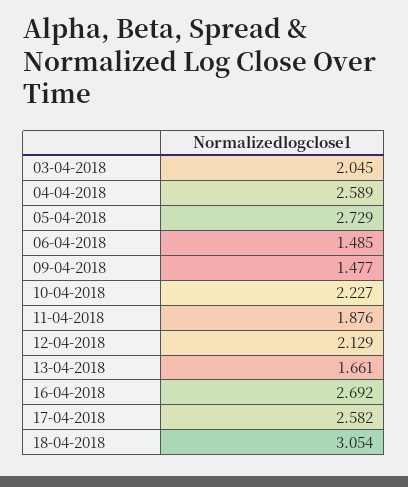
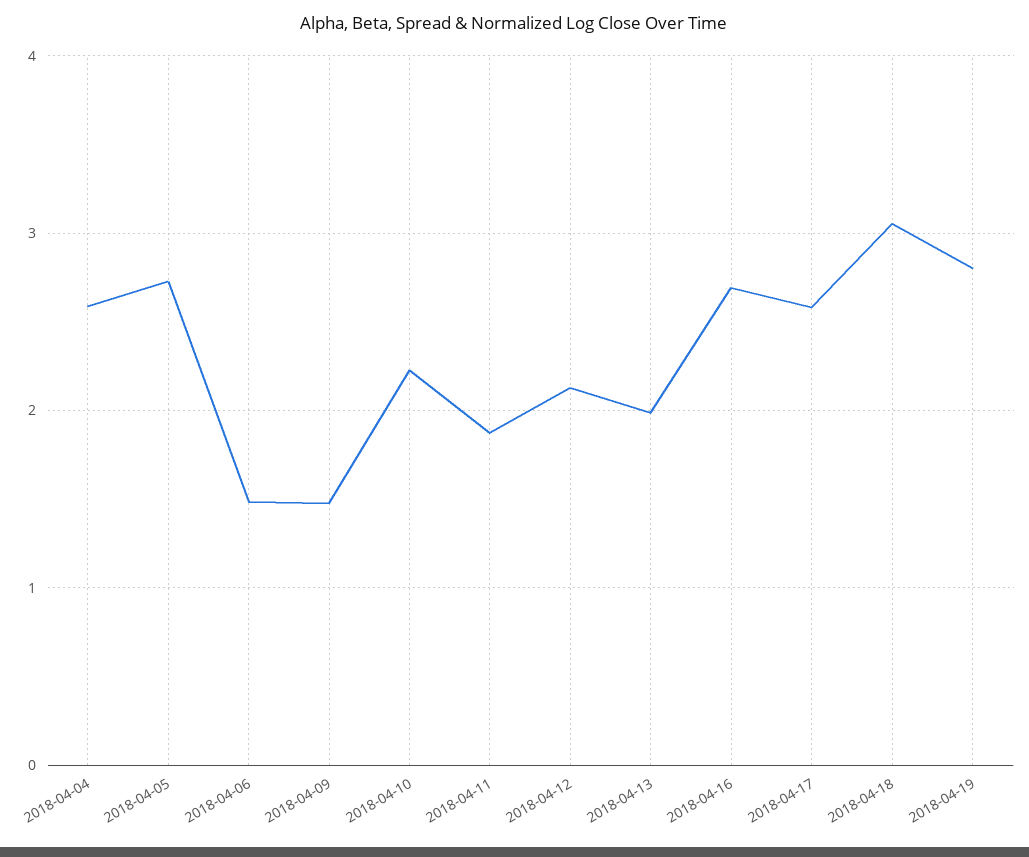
03-04-2018: 2.045 -> none
13-04-2018: 1.661 -> 2
2018-04-19: none -> 2.8

